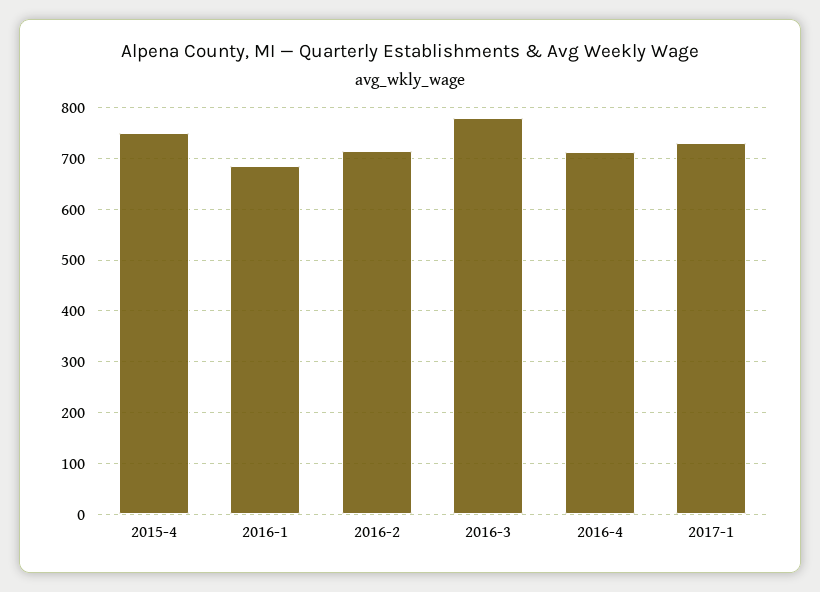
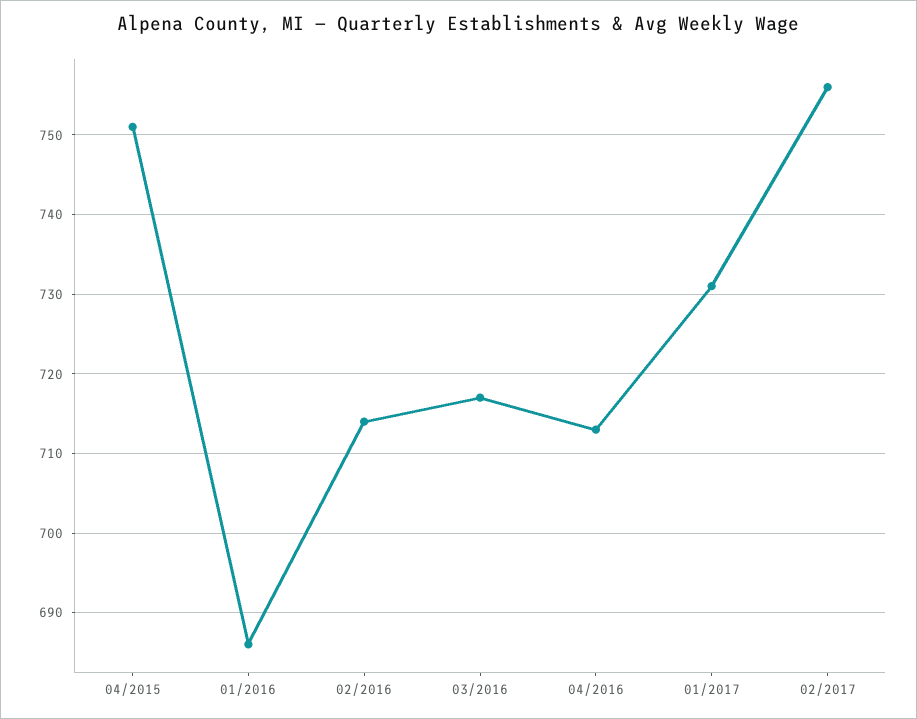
2016-3: 780 -> 717
02/2017: none -> 756

